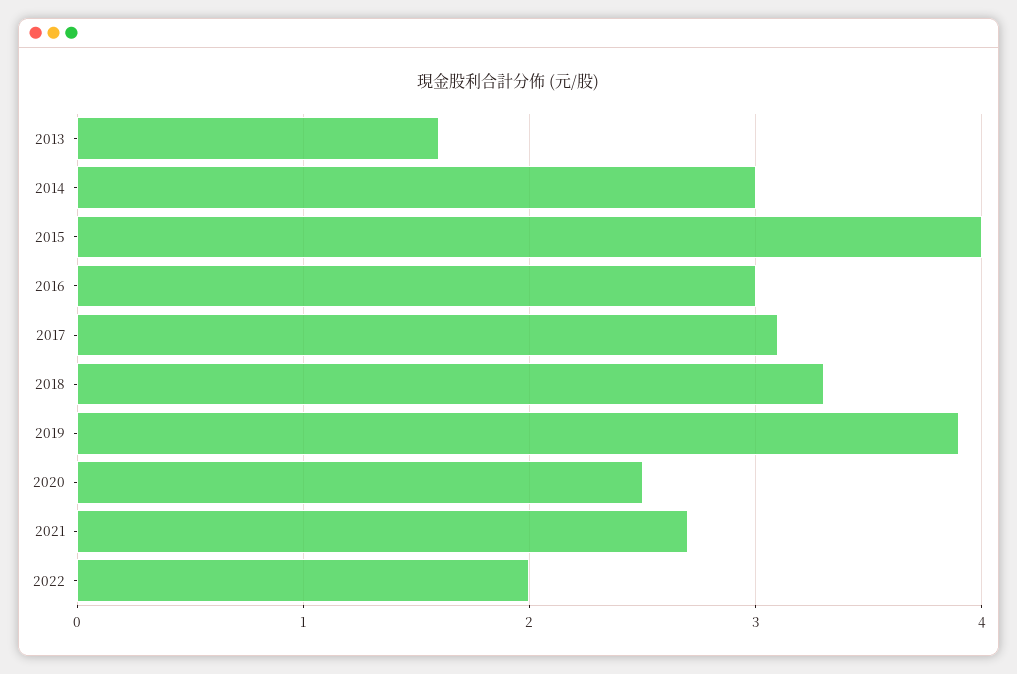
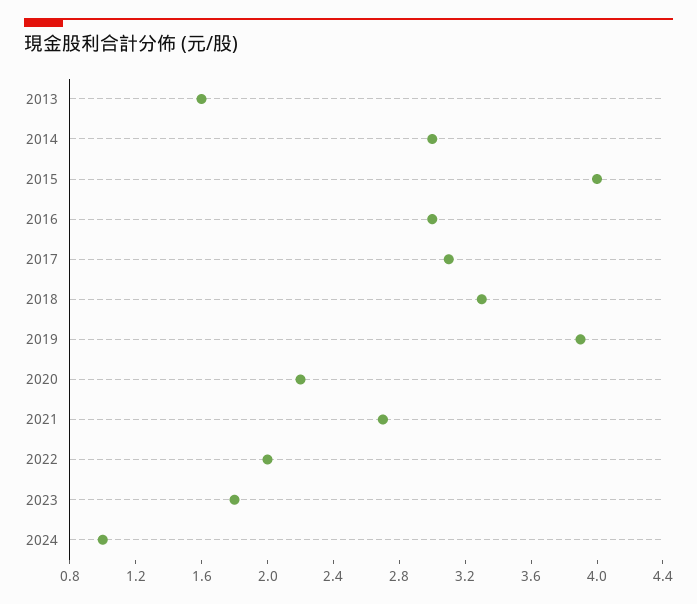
2020: 2.5 -> 2.2
2023: none -> 1.8
2024: none -> 1

